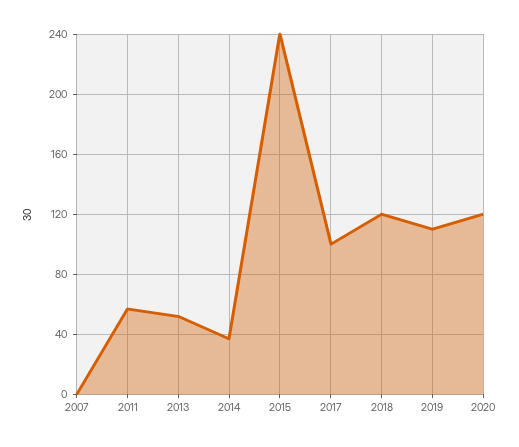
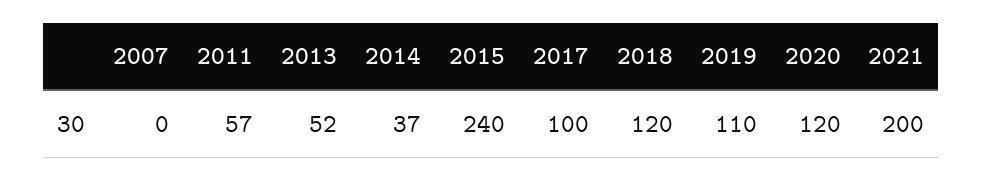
2021: none -> 200

